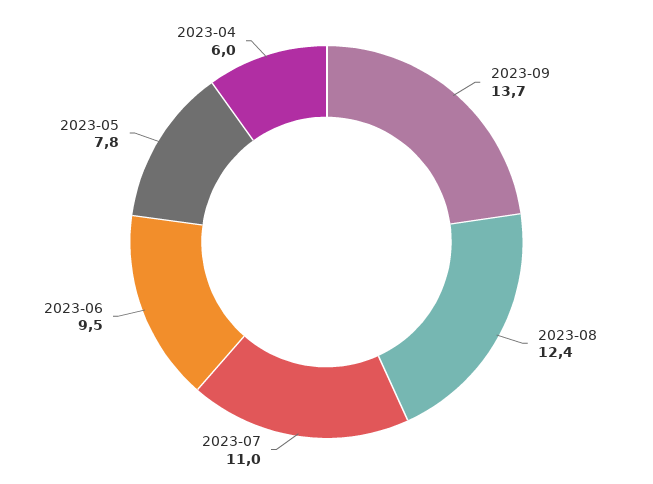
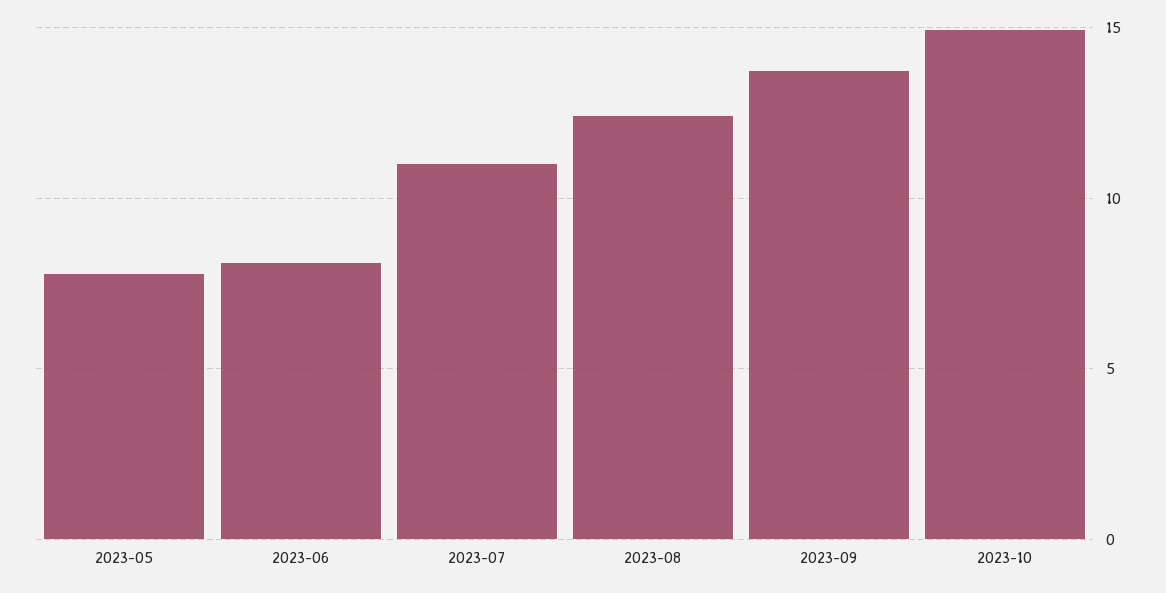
2023-06: 9.5 -> 8
2023-04: 6 -> none
2023-10: none -> 15

